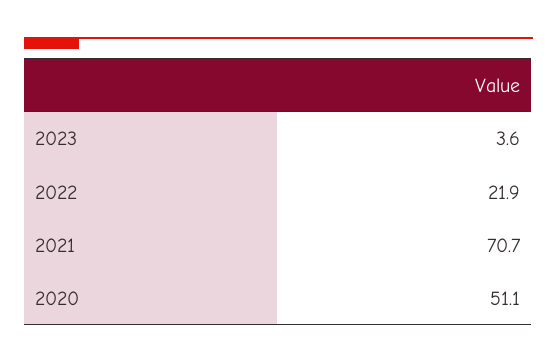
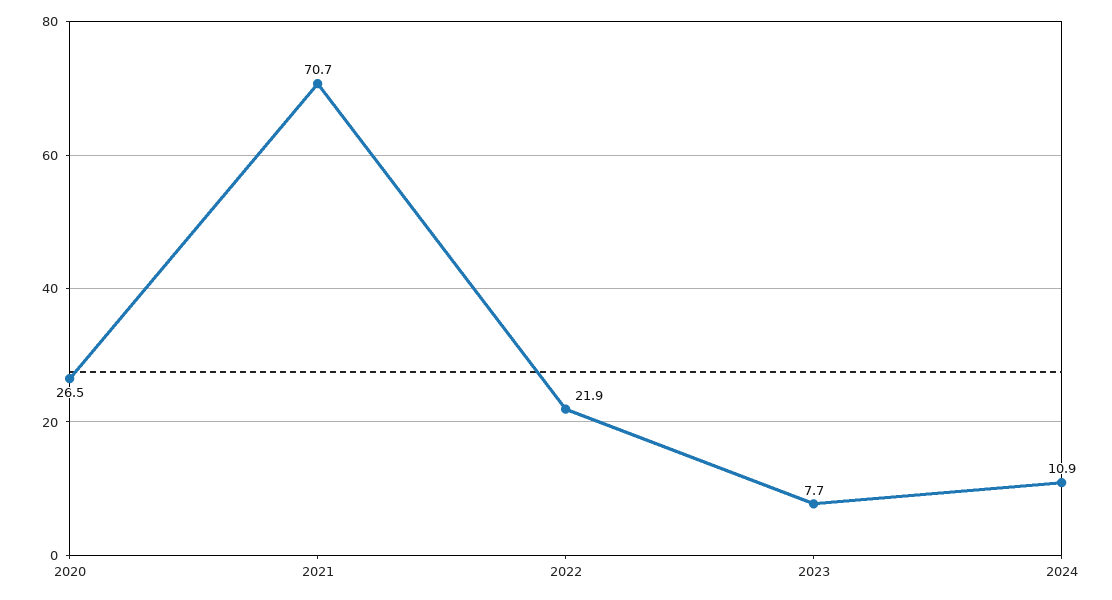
2023: 3.6 -> 7.7
2020: 51.1 -> 26.5
2024: none -> 10.9

